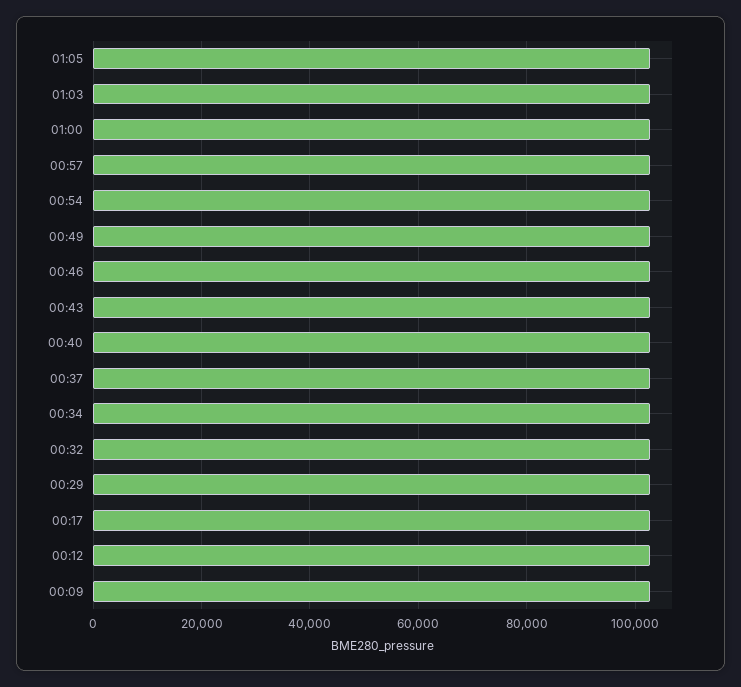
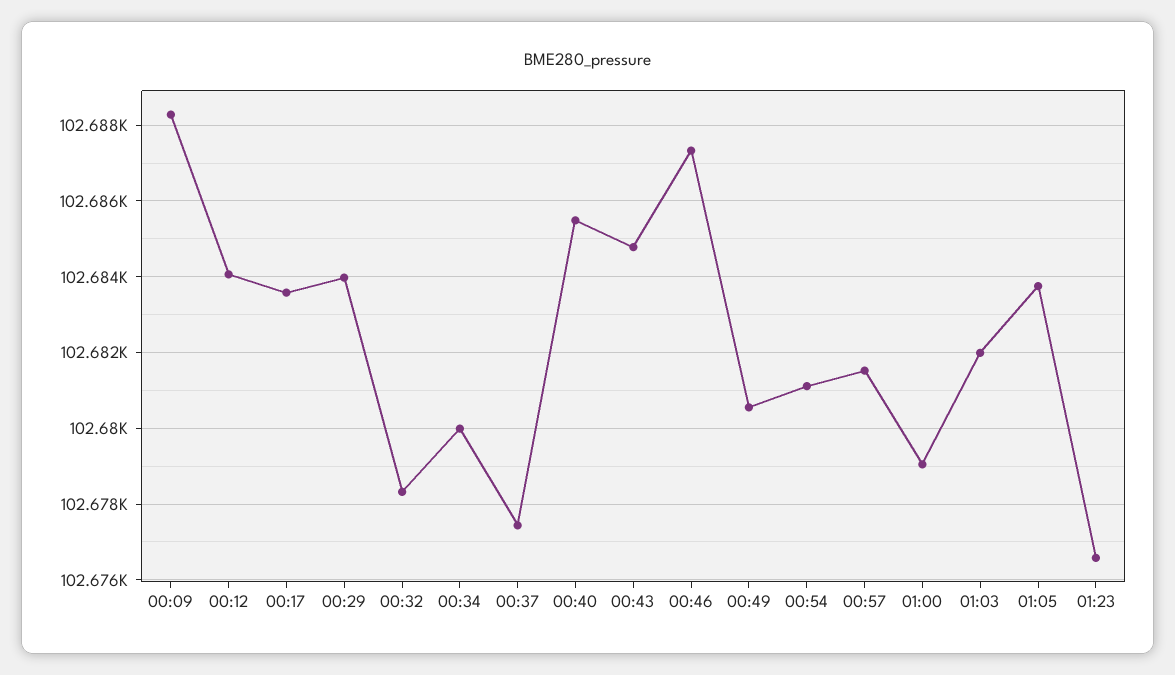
01:23: none -> 102676.6

